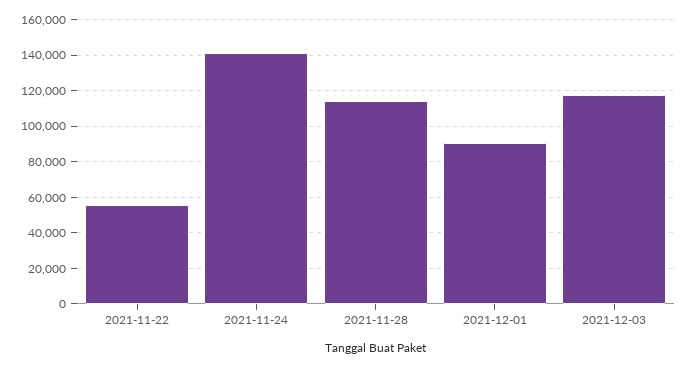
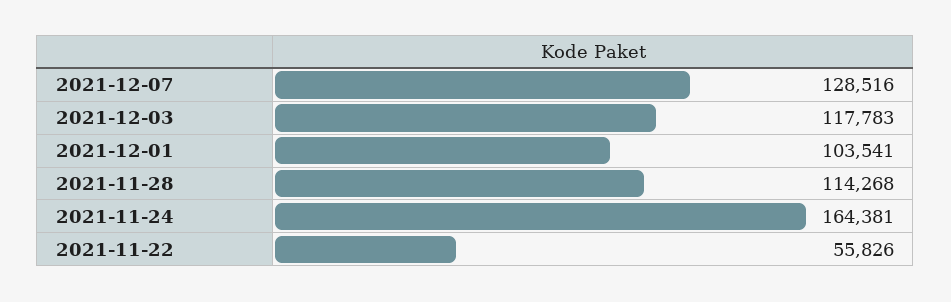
2021-11-24: 140000 -> 164381
2021-12-01: 90000 -> 103541
2021-12-07: none -> 128516

